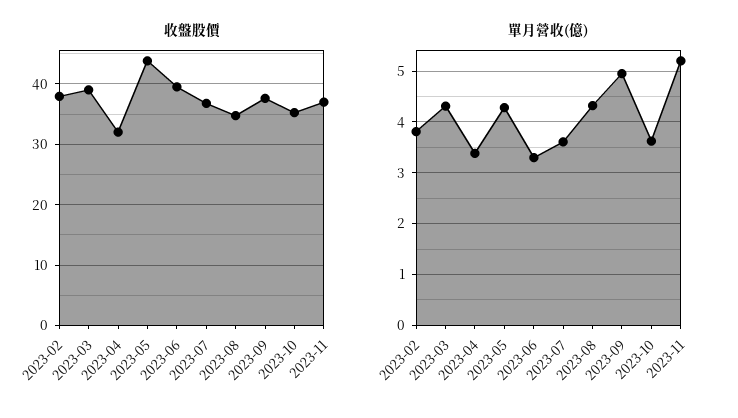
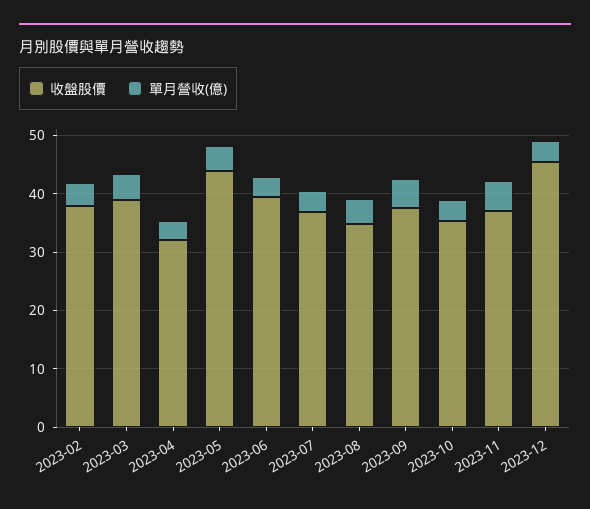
收盤股價, 2023-12: none -> 46
單月營收(億), 2023-12: none -> 4

